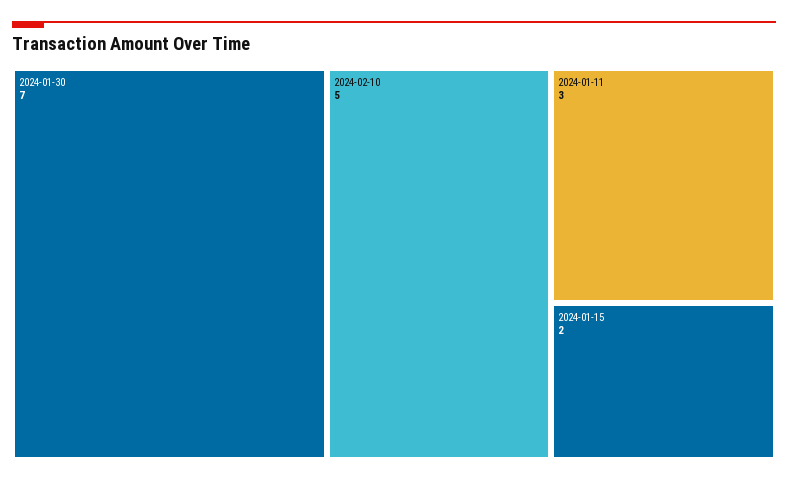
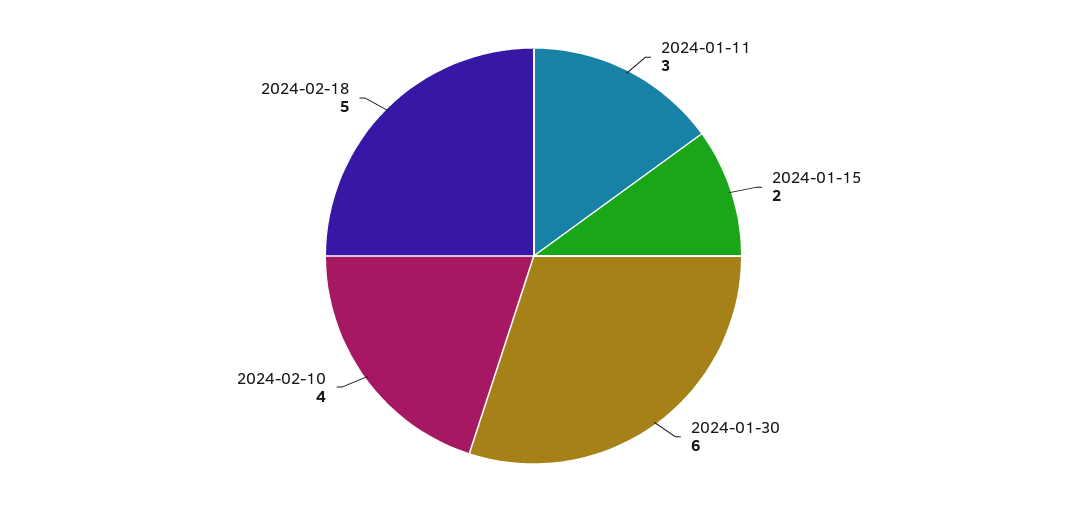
2024-01-30: 7 -> 6
2024-02-10: 5 -> 4
2024-02-18: none -> 5

